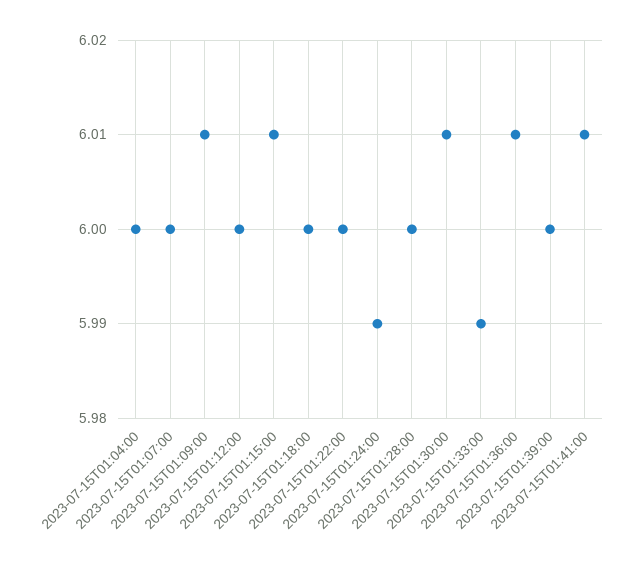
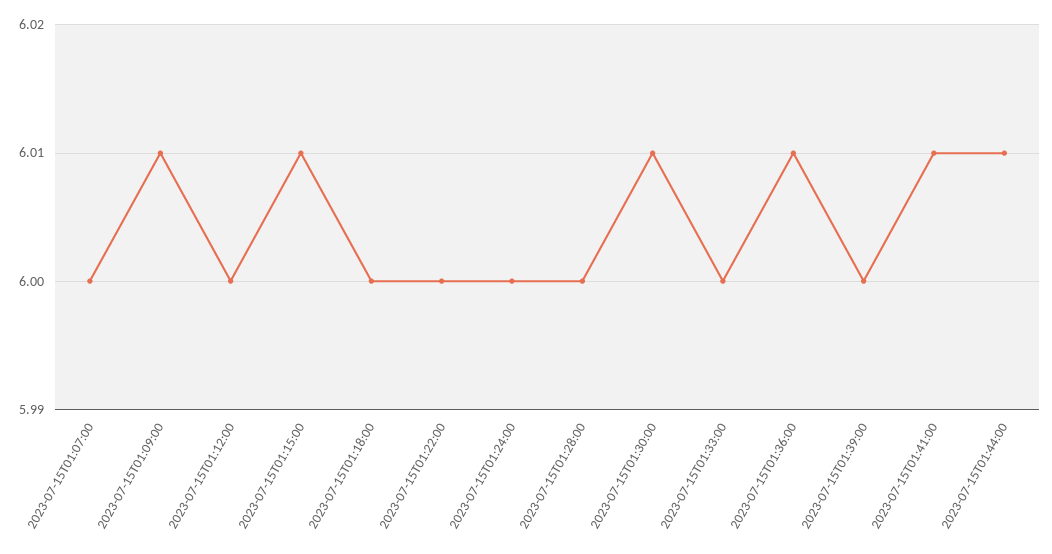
2023-07-15T01:04:00: 6 -> none
2023-07-15T01:24:00: 5.99 -> 6
2023-07-15T01:33:00: 5.99 -> 6
2023-07-15T01:44:00: none -> 6.01

